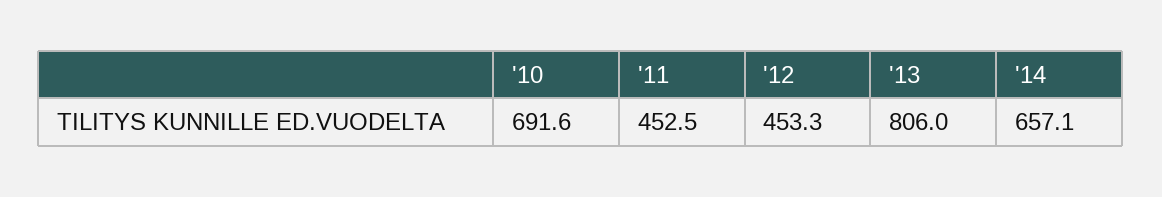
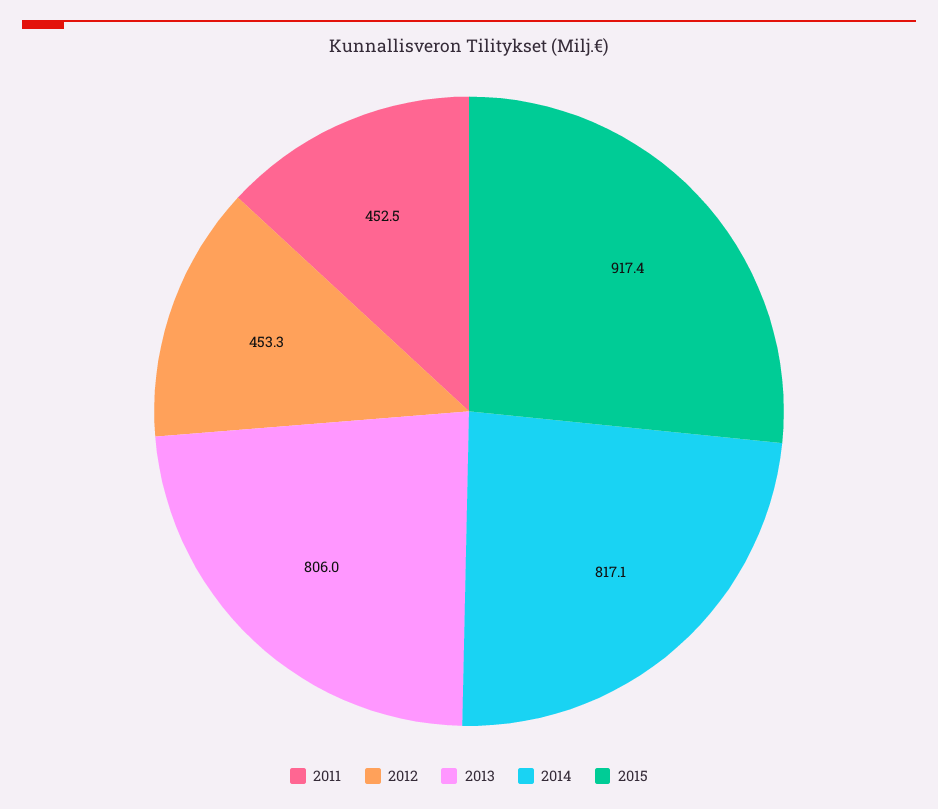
'10: 691.6 -> none
'14: 657.1 -> 817.1
2015: none -> 917.4

